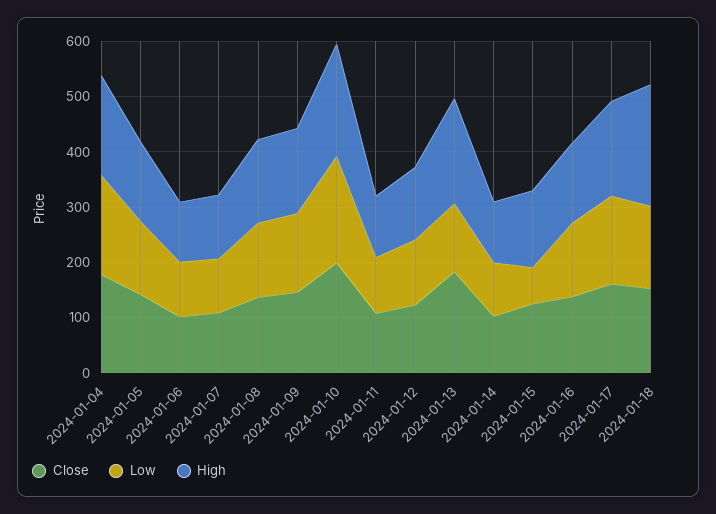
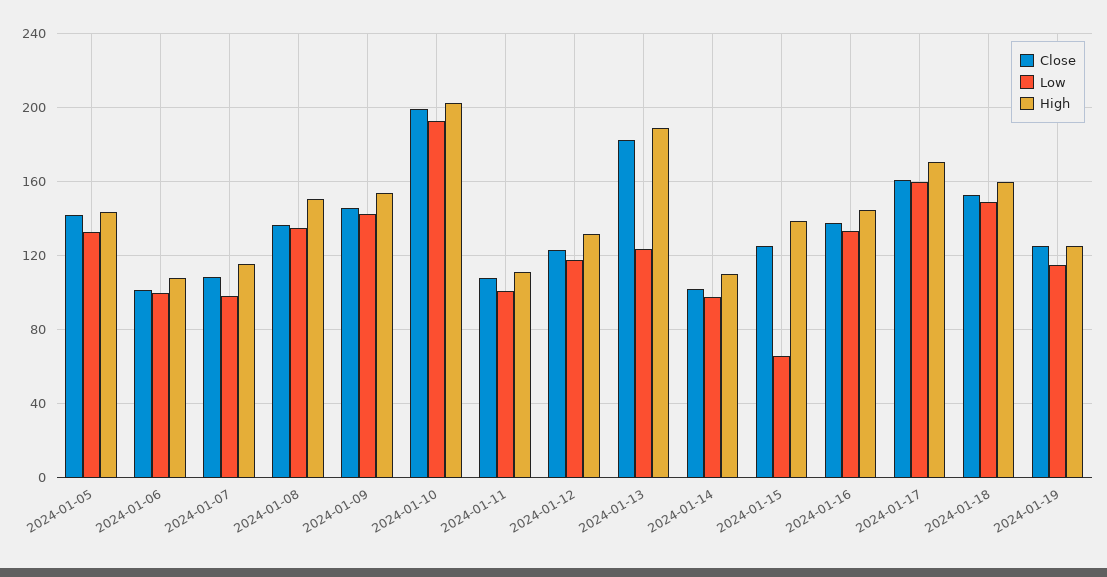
Close, 2024-01-04: 180 -> none
Low, 2024-01-04: 180 -> none
High, 2024-01-04: 180 -> none
High, 2024-01-18: 220 -> 160
Close, 2024-01-19: none -> 125
Low, 2024-01-19: none -> 115
High, 2024-01-19: none -> 125

